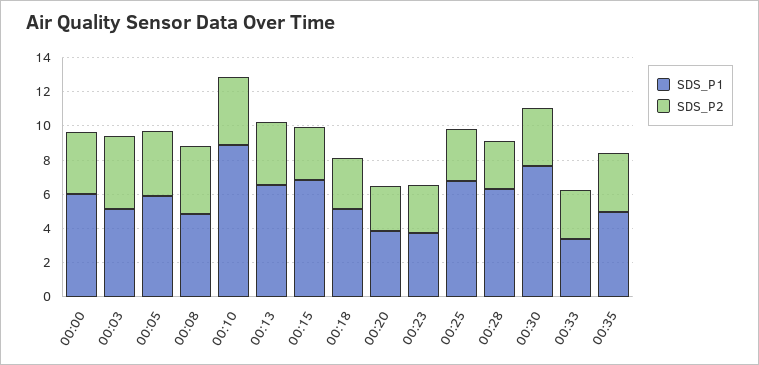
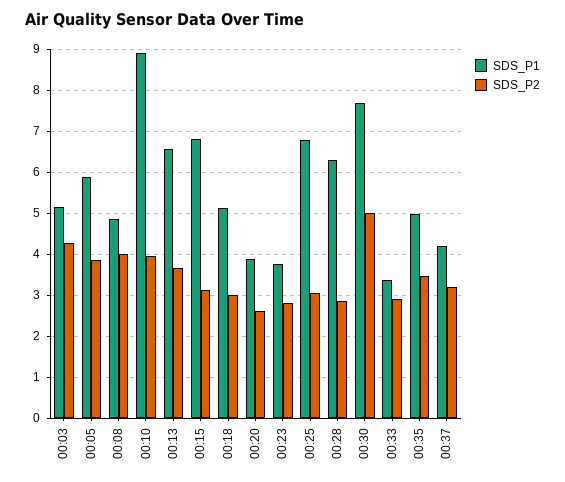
SDS_P1, 00:00: 6 -> none
SDS_P2, 00:00: 3.5 -> none
SDS_P2, 00:30: 3.5 -> 5
SDS_P1, 00:37: none -> 4.2
SDS_P2, 00:37: none -> 3.2

